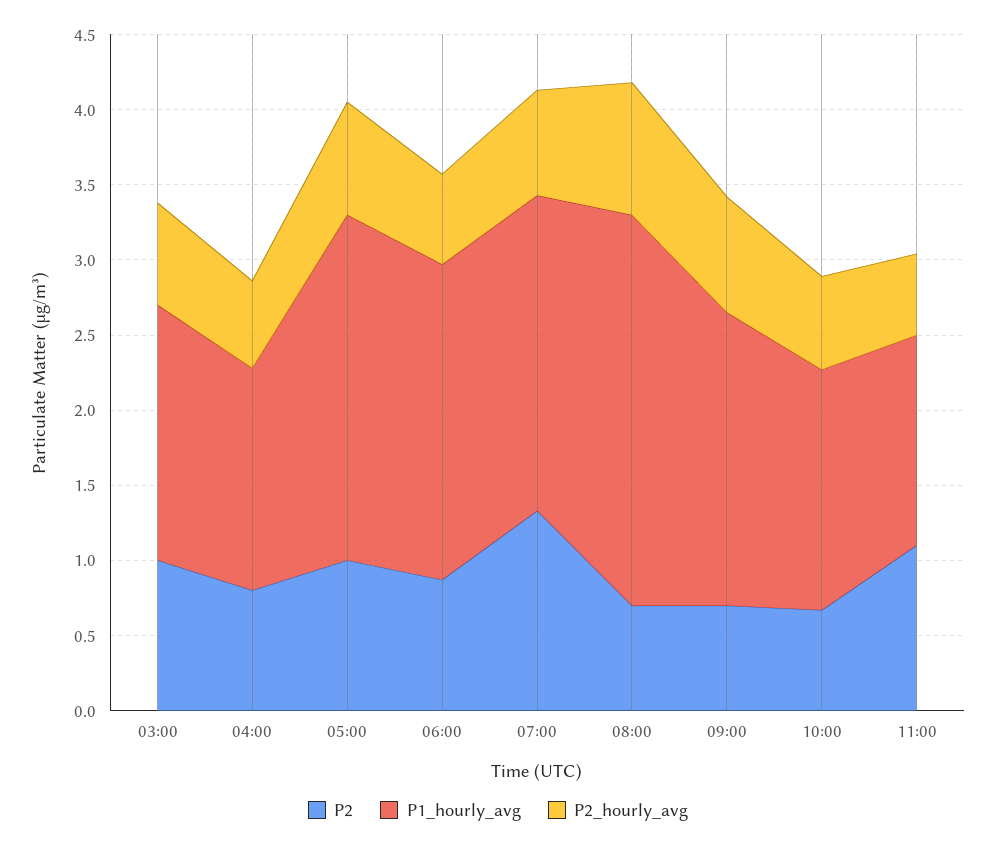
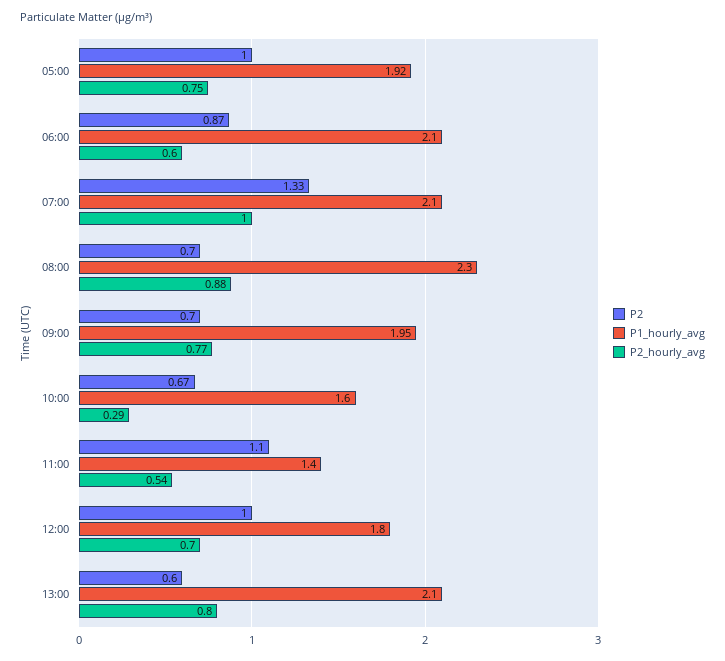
P2, 03:00: 1 -> none
P1_hourly_avg, 03:00: 1.7 -> none
P2_hourly_avg, 03:00: 0.7 -> none
P2, 04:00: 0.8 -> none
P1_hourly_avg, 04:00: 1.5 -> none
P2_hourly_avg, 04:00: 0.6 -> none
P1_hourly_avg, 05:00: 2.3 -> 1.92
P2_hourly_avg, 07:00: 0.7 -> 1
P1_hourly_avg, 08:00: 2.6 -> 2.3
P2_hourly_avg, 10:00: 0.6 -> 0.29
P2, 12:00: none -> 1
P1_hourly_avg, 12:00: none -> 1.8
P2_hourly_avg, 12:00: none -> 0.7
P2, 13:00: none -> 0.6
P1_hourly_avg, 13:00: none -> 2.1
P2_hourly_avg, 13:00: none -> 0.8

